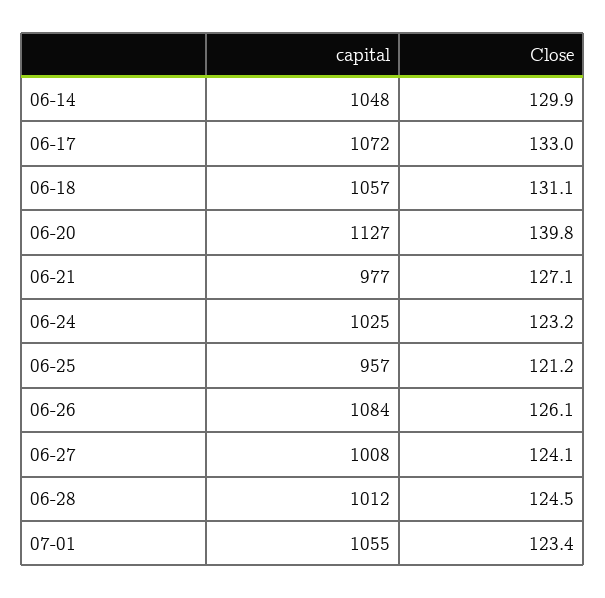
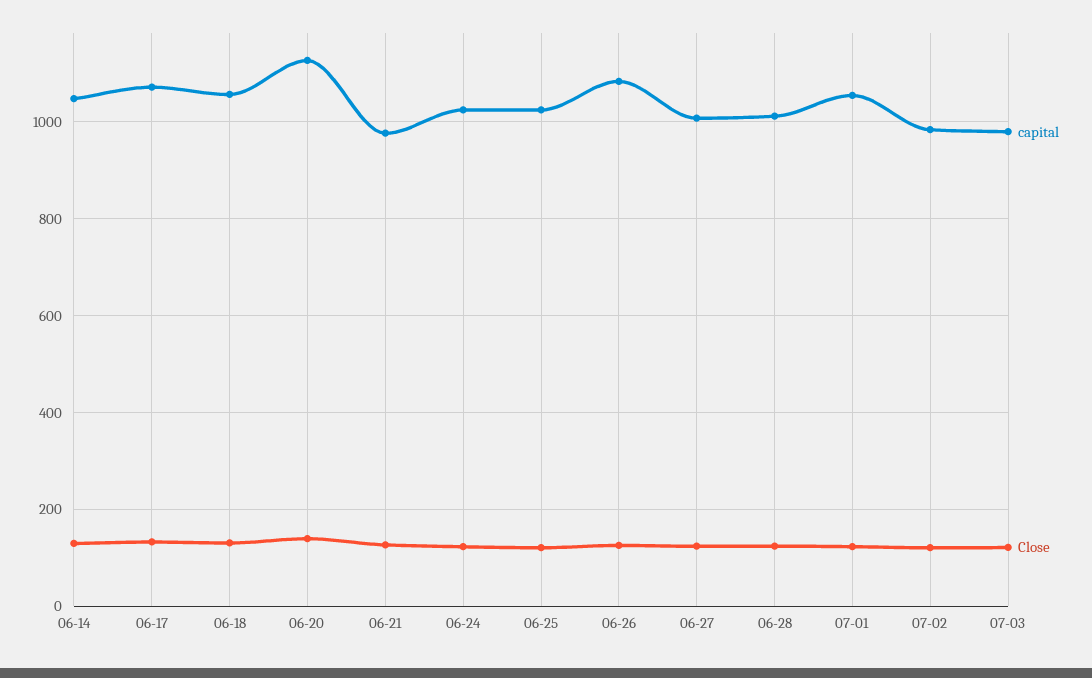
capital, 06-25: 957 -> 1020
capital, 07-02: none -> 980
Close, 07-02: none -> 120
capital, 07-03: none -> 980
Close, 07-03: none -> 120

